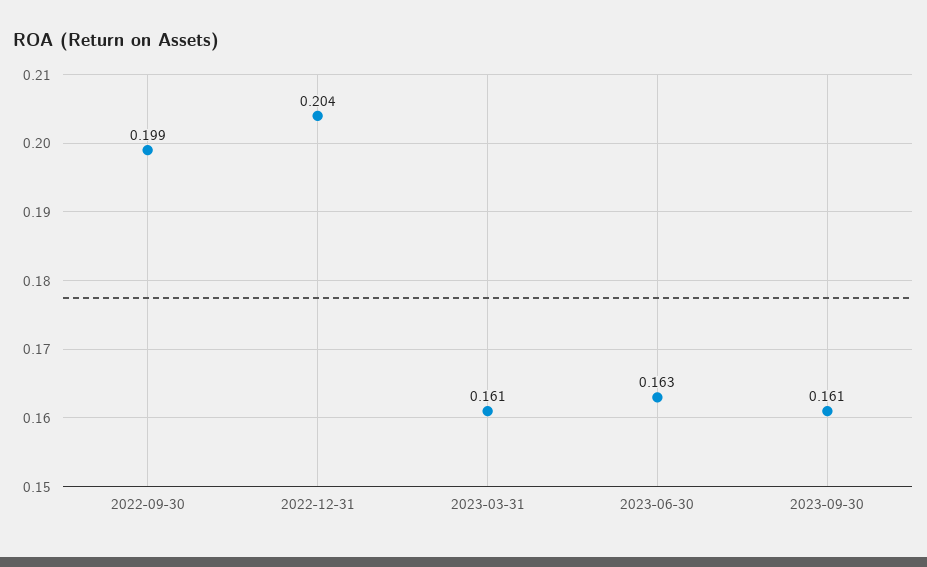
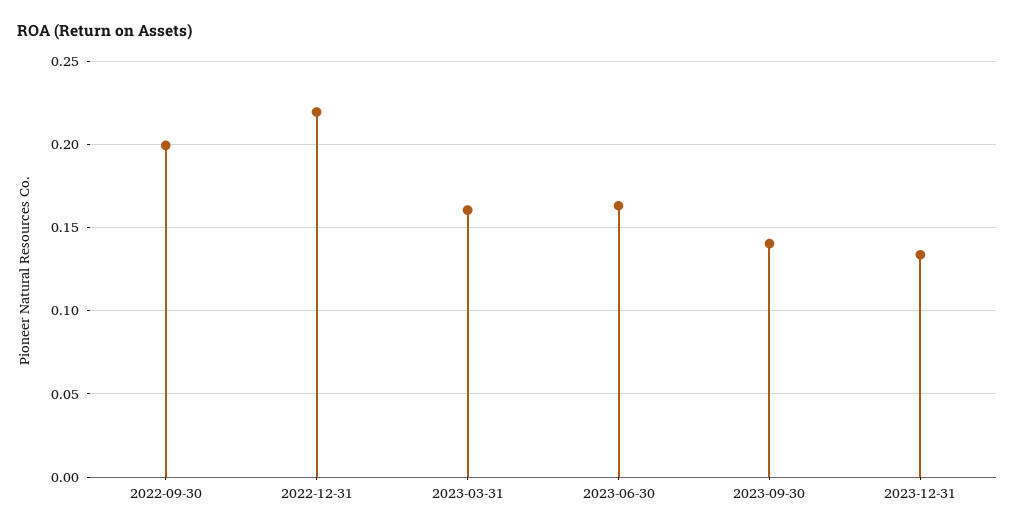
2022-12-31: 0.204 -> 0.22
2023-09-30: 0.161 -> 0.14
2023-12-31: none -> 0.135

